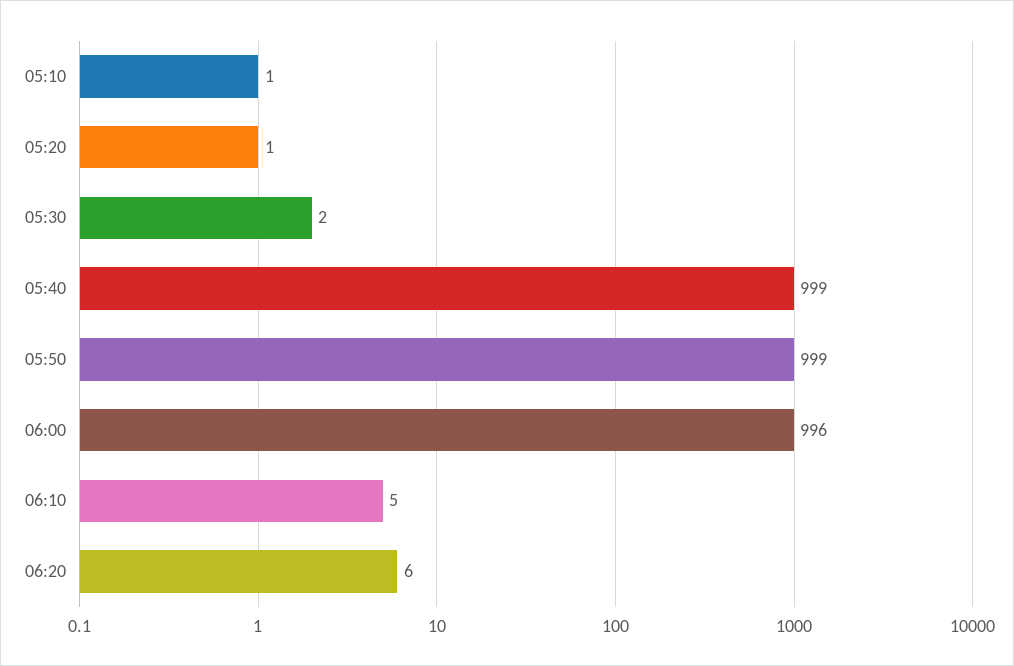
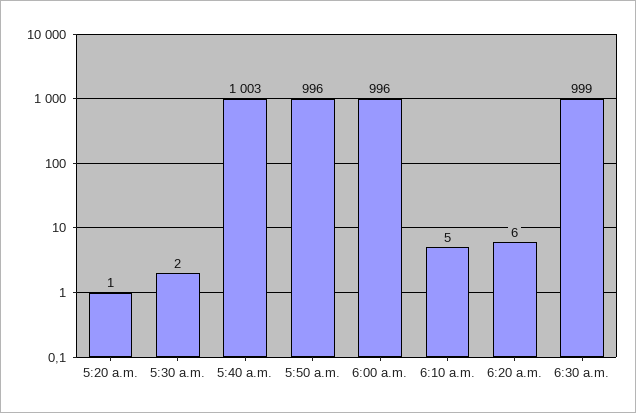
05:10: 1 -> none
05:40: 999 -> 1003
05:50: 999 -> 996
6:30 a.m.: none -> 999

